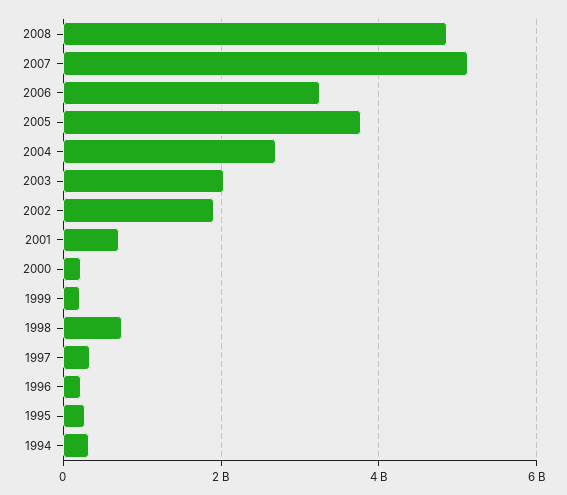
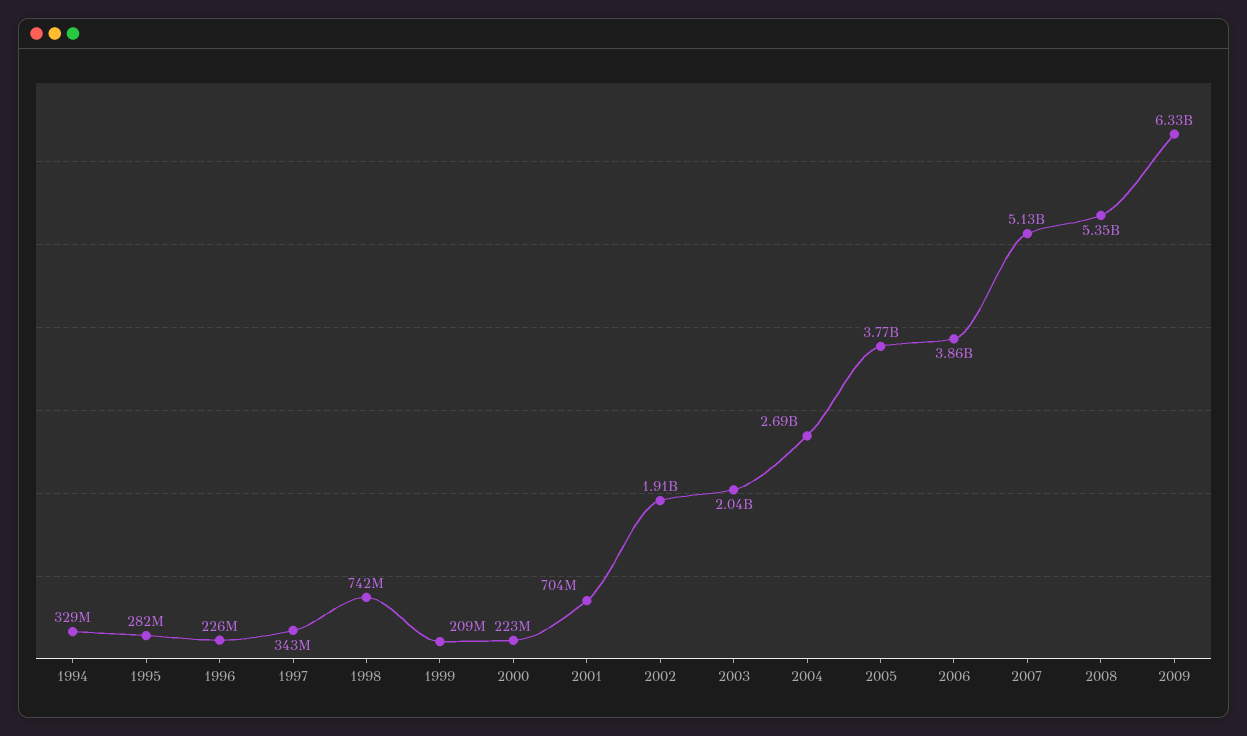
2008: 4800000000 -> 5350000000
2006: 3200000000 -> 3860000000
2009: none -> 6330000000

